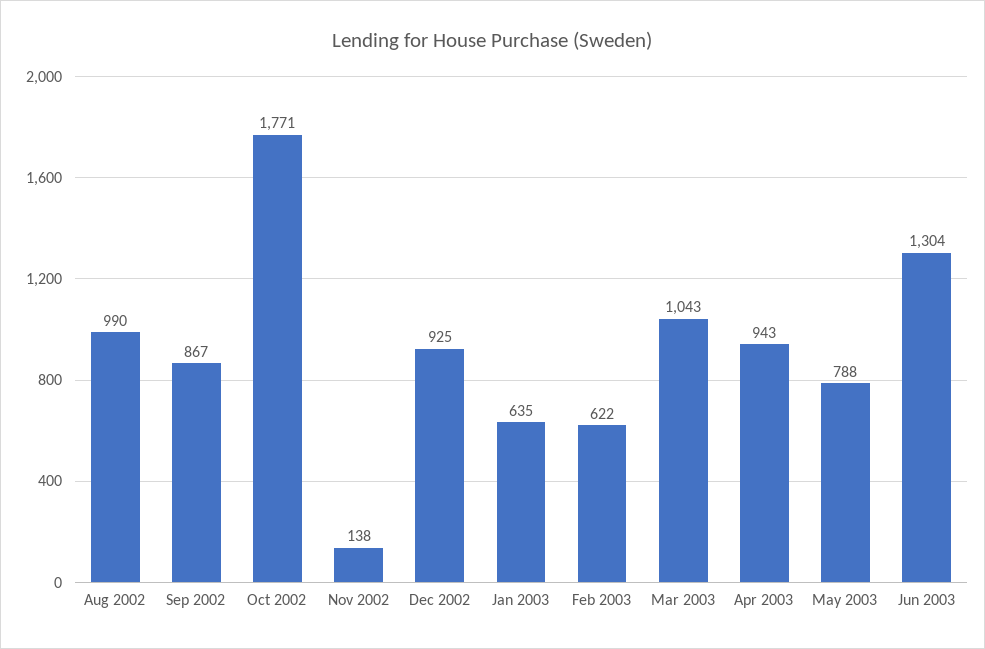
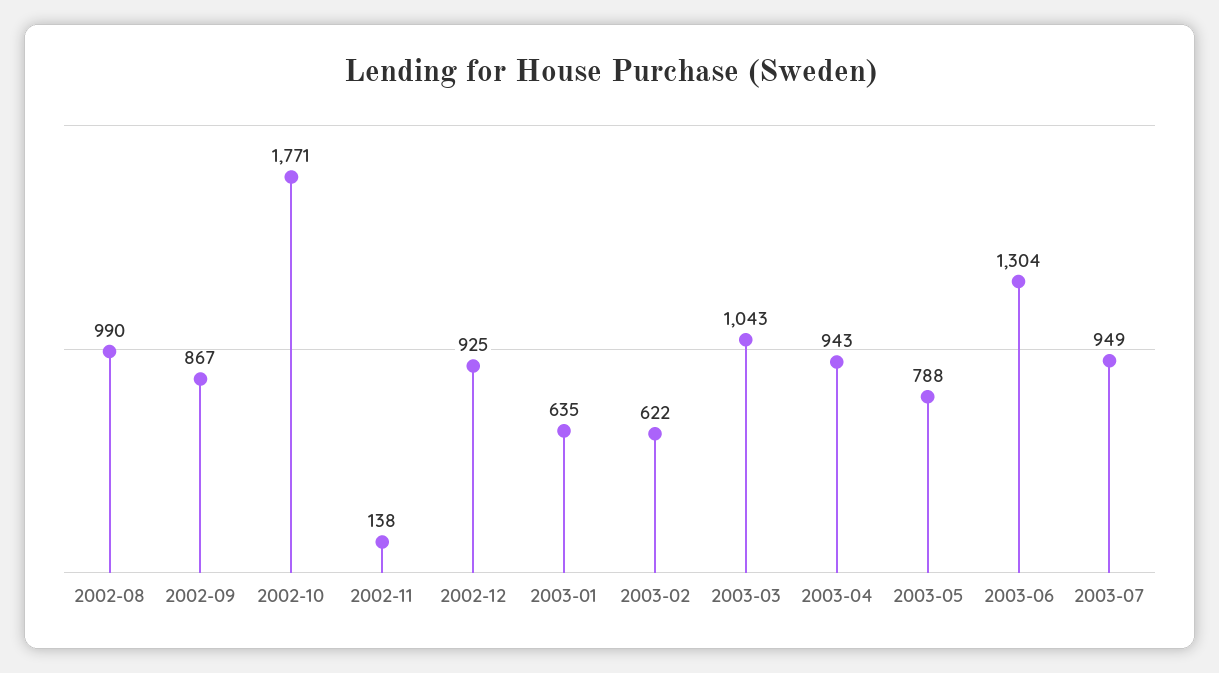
2003-07: none -> 949

